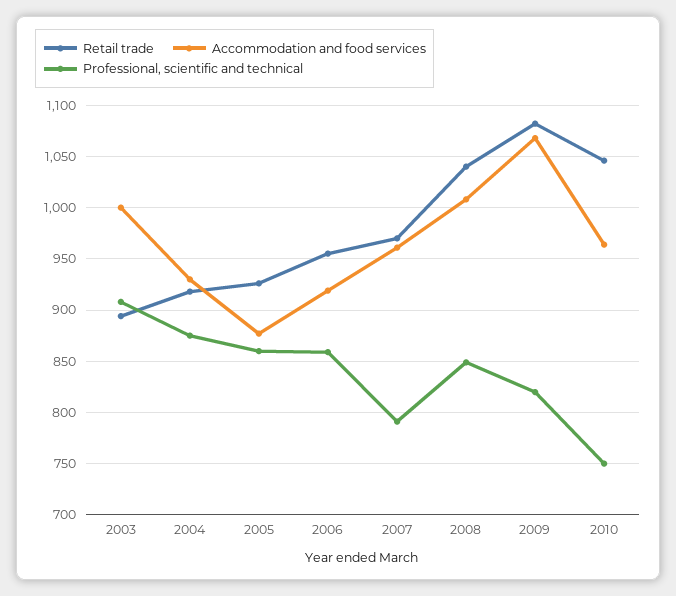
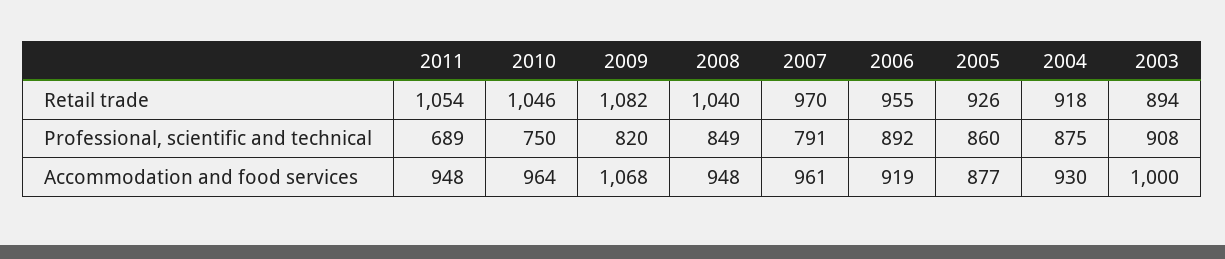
Professional, scientific and technical, 2006: 860 -> 892
Accommodation and food services, 2008: 1010 -> 948
Retail trade, 2011: none -> 1054
Professional, scientific and technical, 2011: none -> 689
Accommodation and food services, 2011: none -> 948

